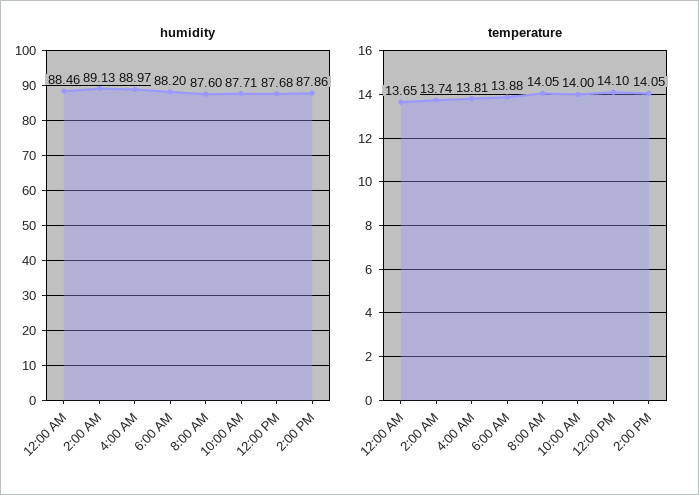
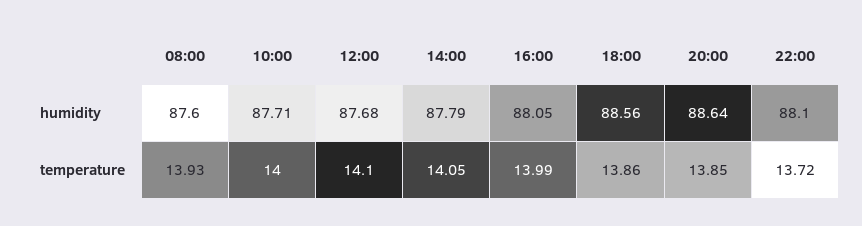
humidity, 12:00 AM: 88.46 -> none
humidity, 2:00 AM: 89.13 -> none
humidity, 4:00 AM: 88.97 -> none
humidity, 6:00 AM: 88.2 -> none
humidity, 2:00 PM: 87.86 -> 87.79
temperature, 12:00 AM: 13.65 -> none
temperature, 2:00 AM: 13.74 -> none
temperature, 4:00 AM: 13.81 -> none
temperature, 6:00 AM: 13.88 -> none
temperature, 8:00 AM: 14.05 -> 13.93
humidity, 16:00: none -> 88.05
humidity, 18:00: none -> 88.56
humidity, 20:00: none -> 88.64
humidity, 22:00: none -> 88.1
temperature, 16:00: none -> 13.99
temperature, 18:00: none -> 13.86
temperature, 20:00: none -> 13.85
temperature, 22:00: none -> 13.72

